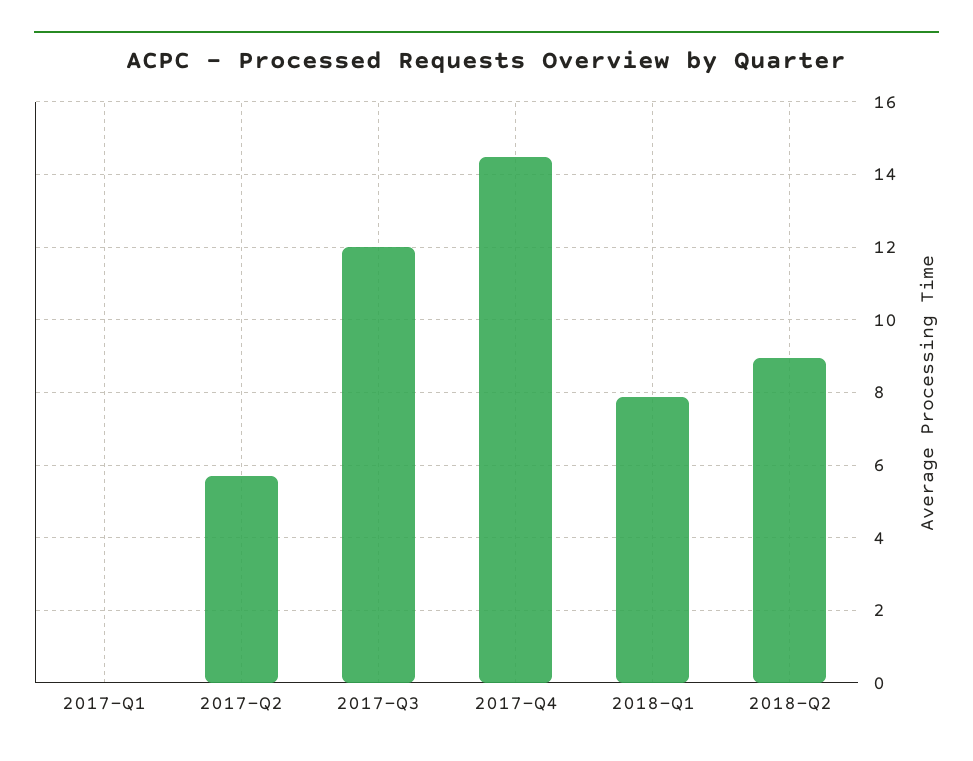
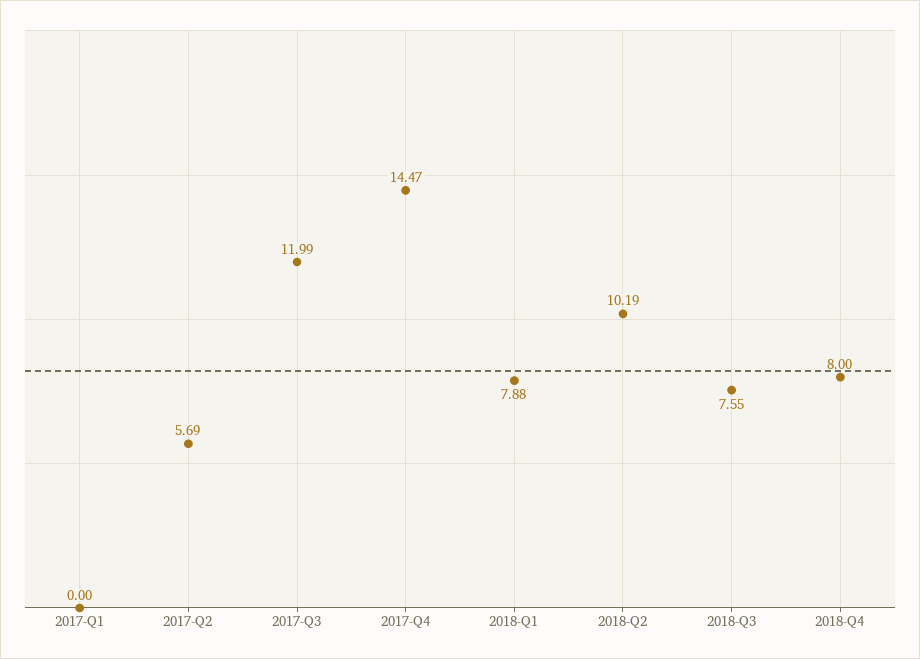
2018-Q2: 9 -> 10.19
2018-Q3: none -> 7.55
2018-Q4: none -> 8

